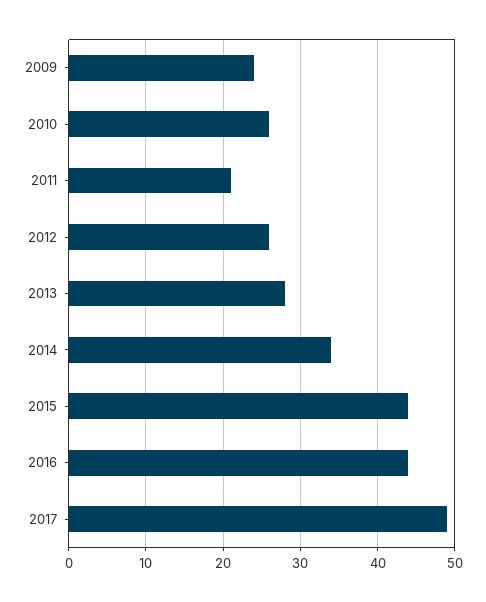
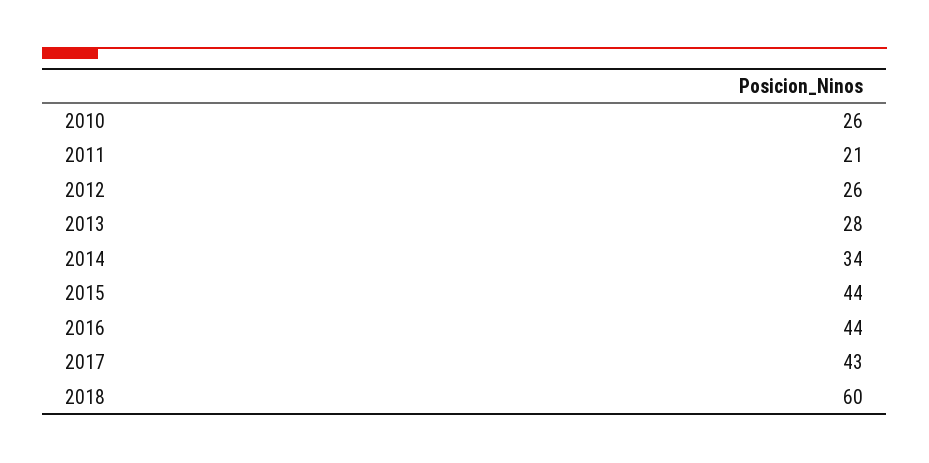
2009: 24 -> none
2017: 49 -> 43
2018: none -> 60

